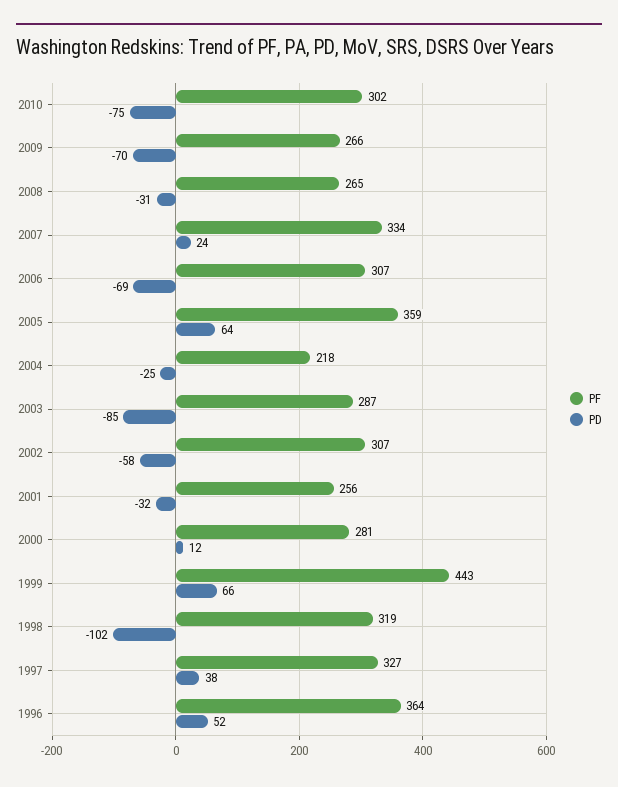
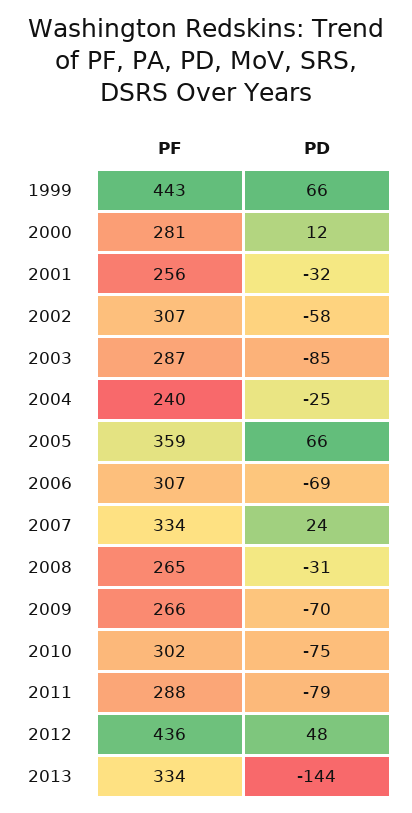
PD, 2005: 64 -> 66
PF, 2004: 218 -> 240
PF, 1998: 319 -> none
PD, 1998: -102 -> none
PF, 1997: 327 -> none
PD, 1997: 38 -> none
PF, 1996: 364 -> none
PD, 1996: 52 -> none
PF, 2011: none -> 288
PD, 2011: none -> -79
PF, 2012: none -> 436
PD, 2012: none -> 48
PF, 2013: none -> 334
PD, 2013: none -> -144

